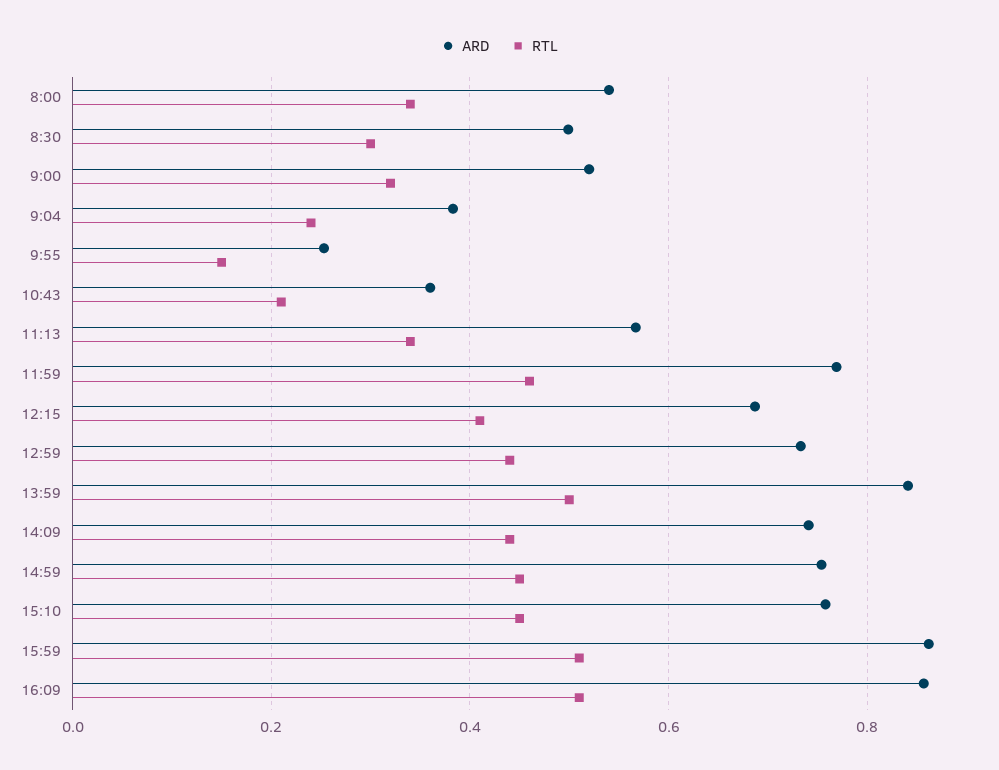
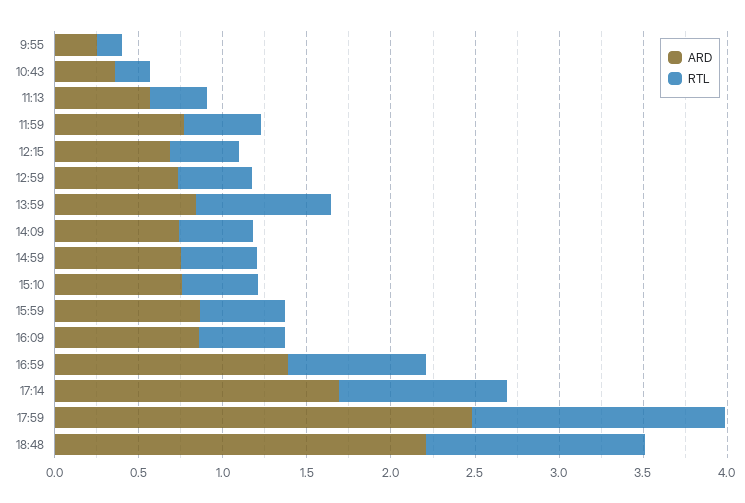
ARD, 8:00: 0.54 -> none
RTL, 8:00: 0.34 -> none
ARD, 8:30: 0.5 -> none
RTL, 8:30: 0.3 -> none
ARD, 9:00: 0.52 -> none
RTL, 9:00: 0.32 -> none
ARD, 9:04: 0.38 -> none
RTL, 9:04: 0.24 -> none
RTL, 13:59: 0.5 -> 0.8
ARD, 16:59: none -> 1.4
RTL, 16:59: none -> 0.8
ARD, 17:14: none -> 1.7
RTL, 17:14: none -> 1
ARD, 17:59: none -> 2.5
RTL, 17:59: none -> 1.5
ARD, 18:48: none -> 2.2
RTL, 18:48: none -> 1.3

